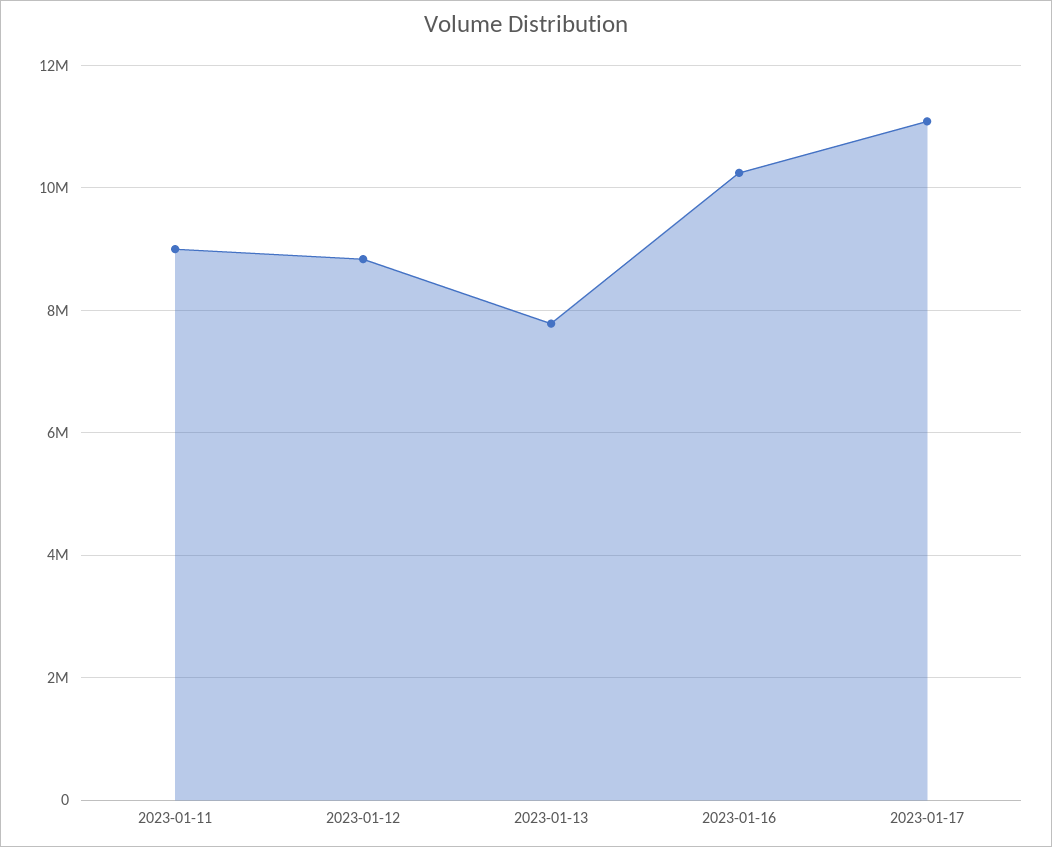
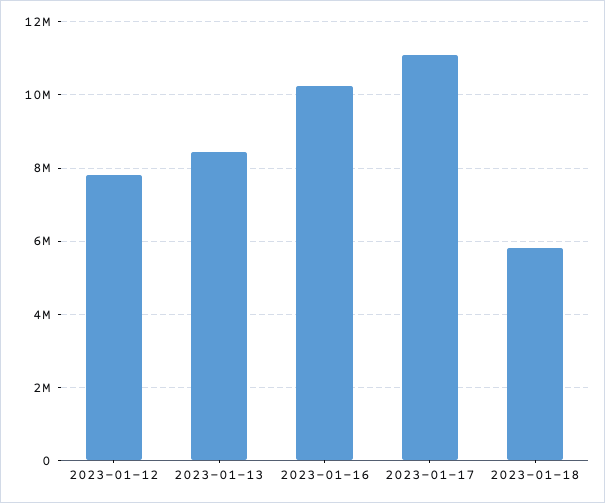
2023-01-11: 9000000 -> none
2023-01-12: 8800000 -> 7800000
2023-01-13: 7800000 -> 8400000
2023-01-18: none -> 5800000

